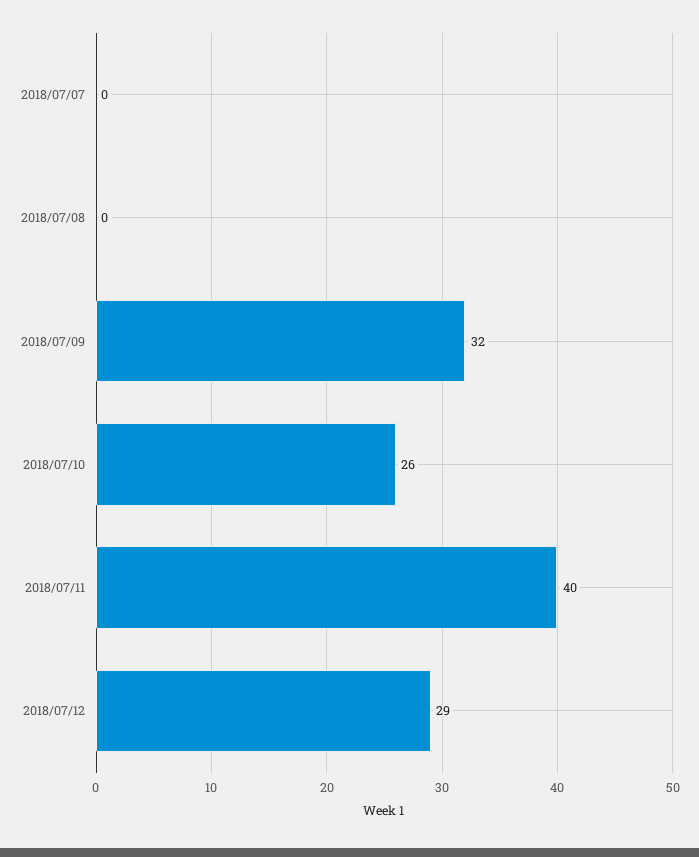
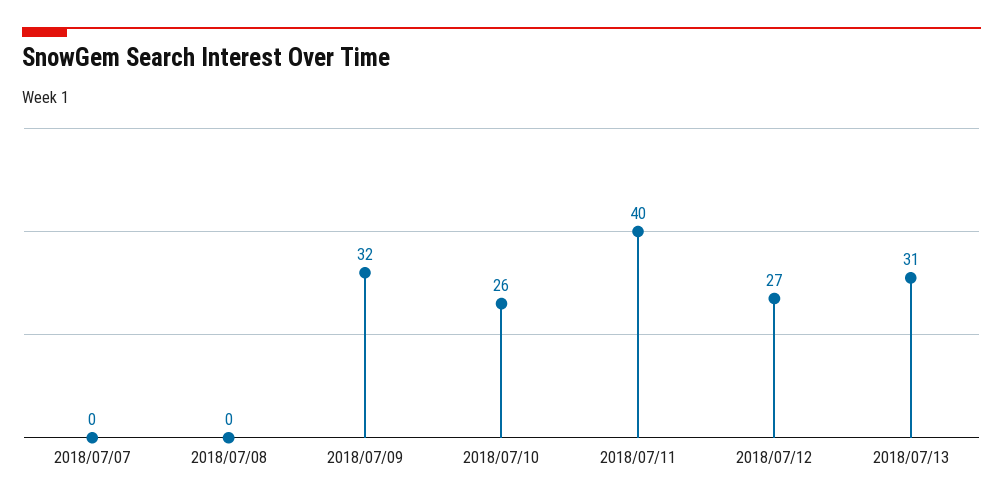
2018/07/12: 29 -> 27
2018/07/13: none -> 31

